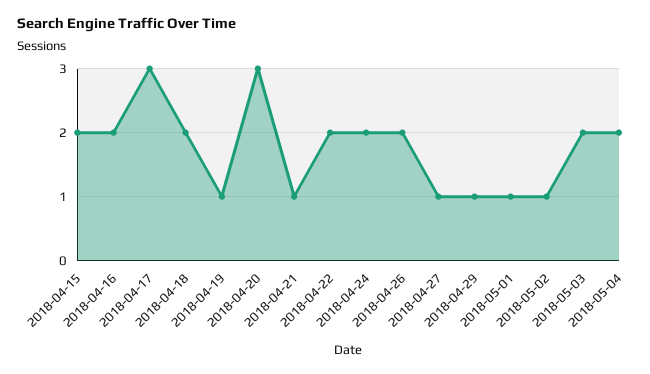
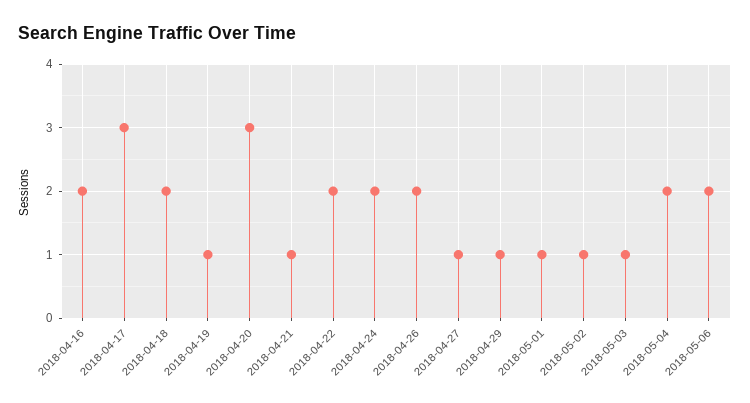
2018-04-15: 2 -> none
2018-05-03: 2 -> 1
2018-05-06: none -> 2

